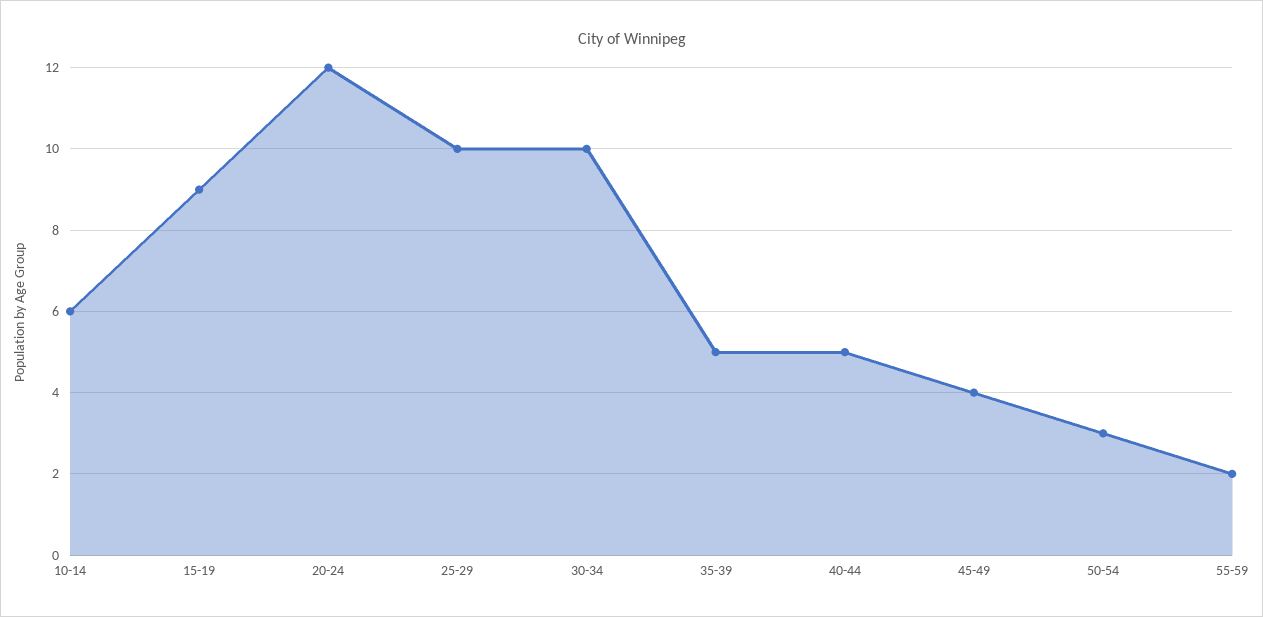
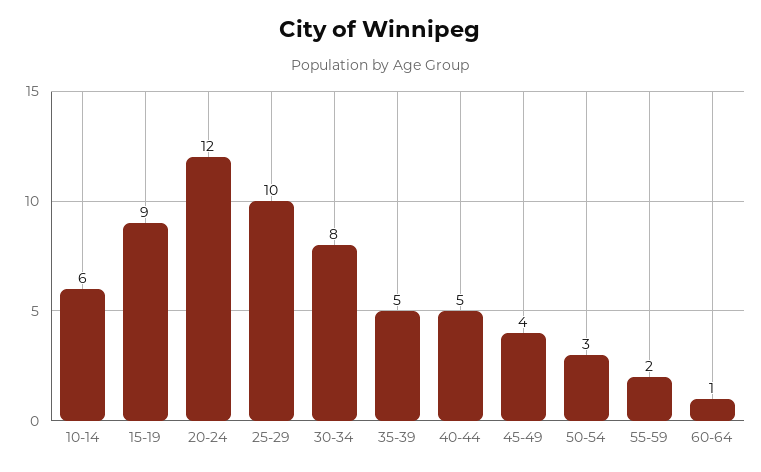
30-34: 10 -> 8
60-64: none -> 1

